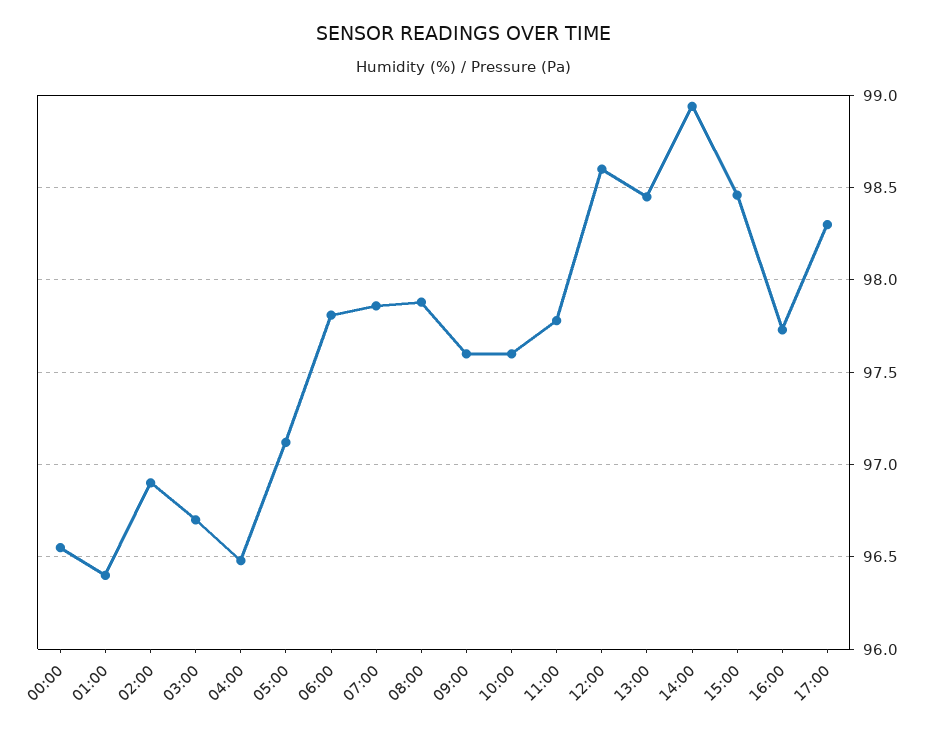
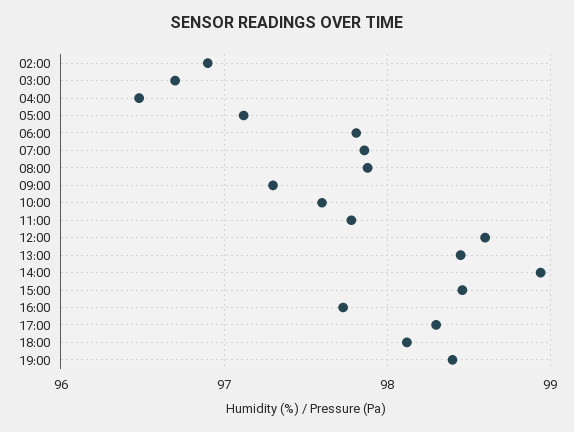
00:00: 96.55 -> none
01:00: 96.4 -> none
09:00: 97.6 -> 97.3
18:00: none -> 98.1
19:00: none -> 98.4

